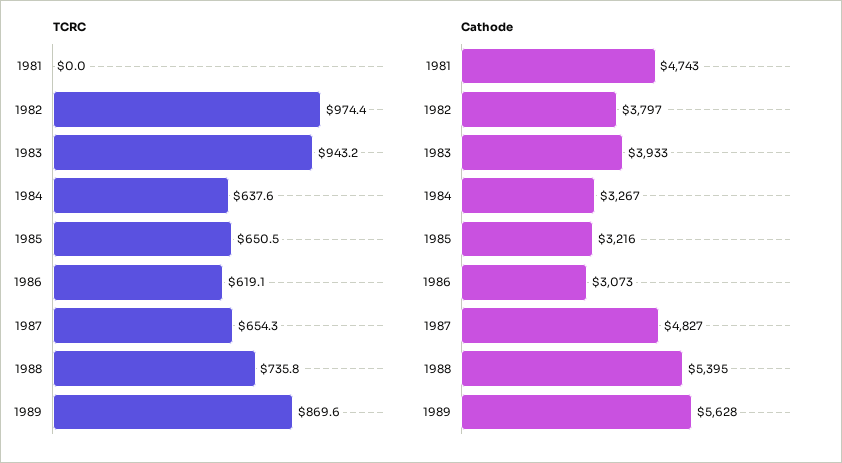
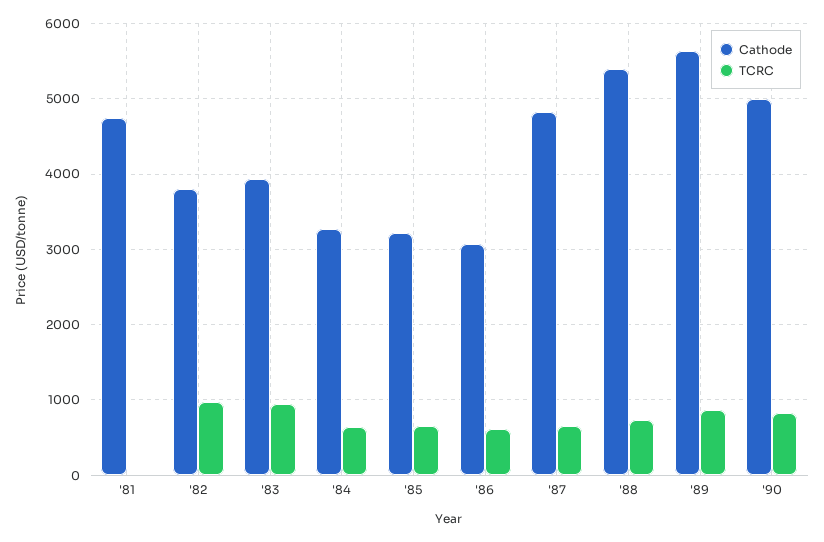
Cathode, '90: none -> 5000
TCRC, '90: none -> 800

